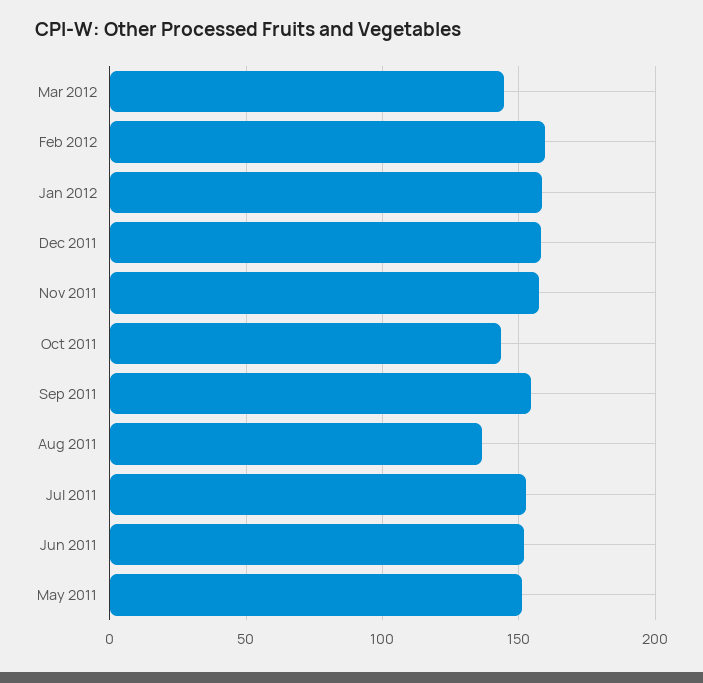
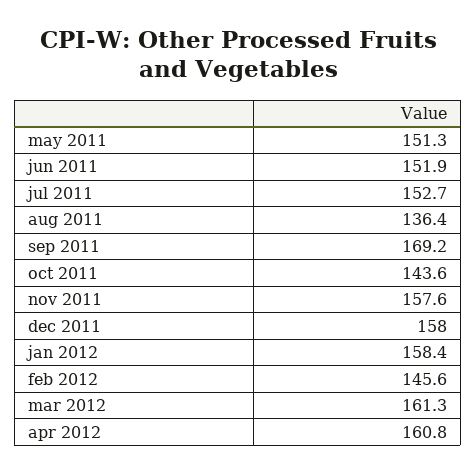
Mar 2012: 145 -> 161.3
Feb 2012: 160 -> 145.6
Sep 2011: 155 -> 169.2
apr 2012: none -> 160.8

